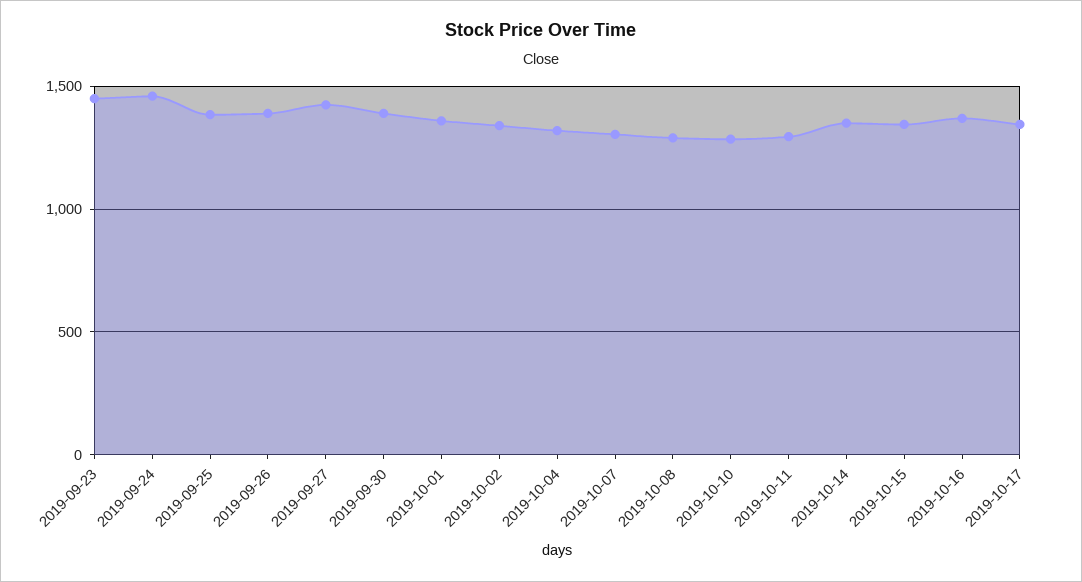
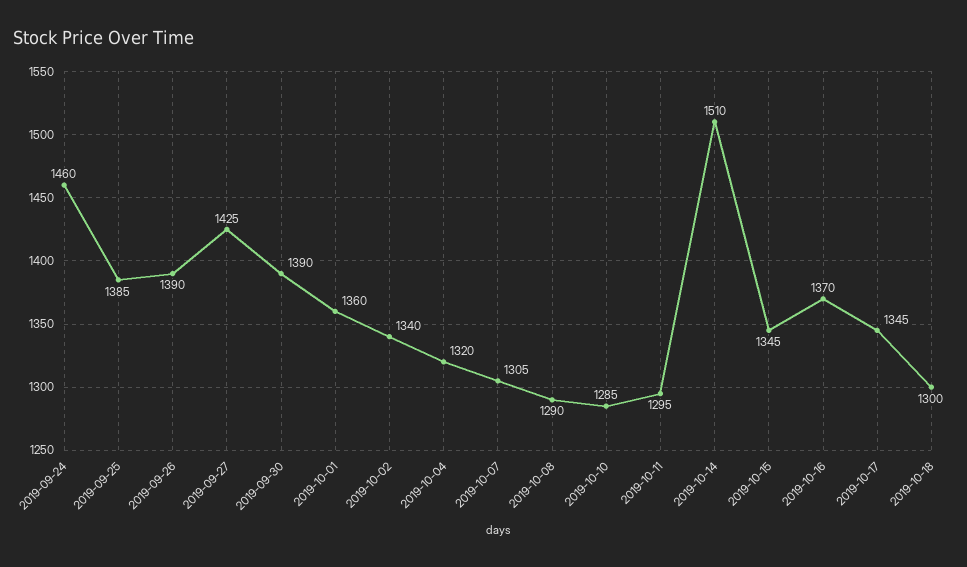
2019-09-23: 1450 -> none
2019-10-14: 1350 -> 1510
2019-10-18: none -> 1300

